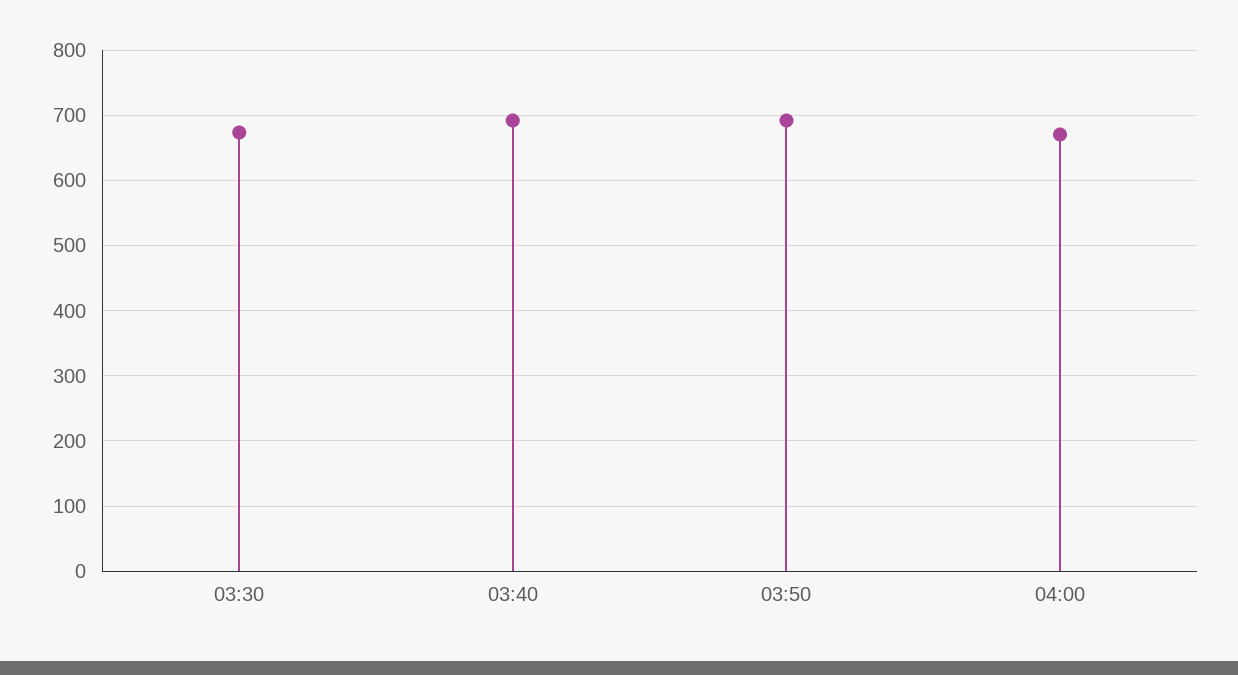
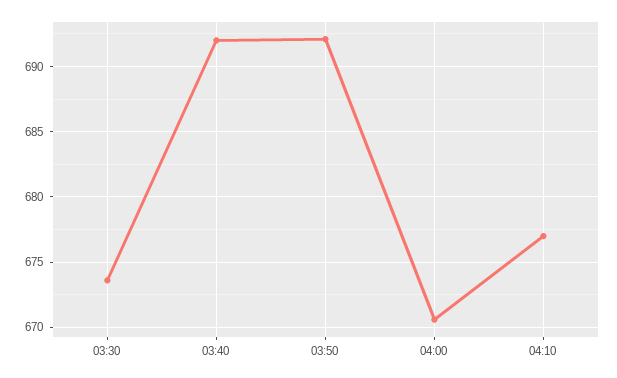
04:10: none -> 677

